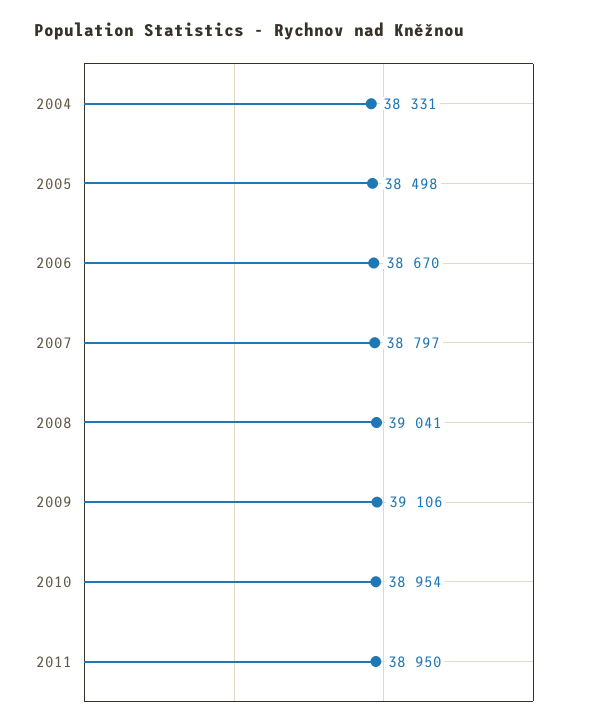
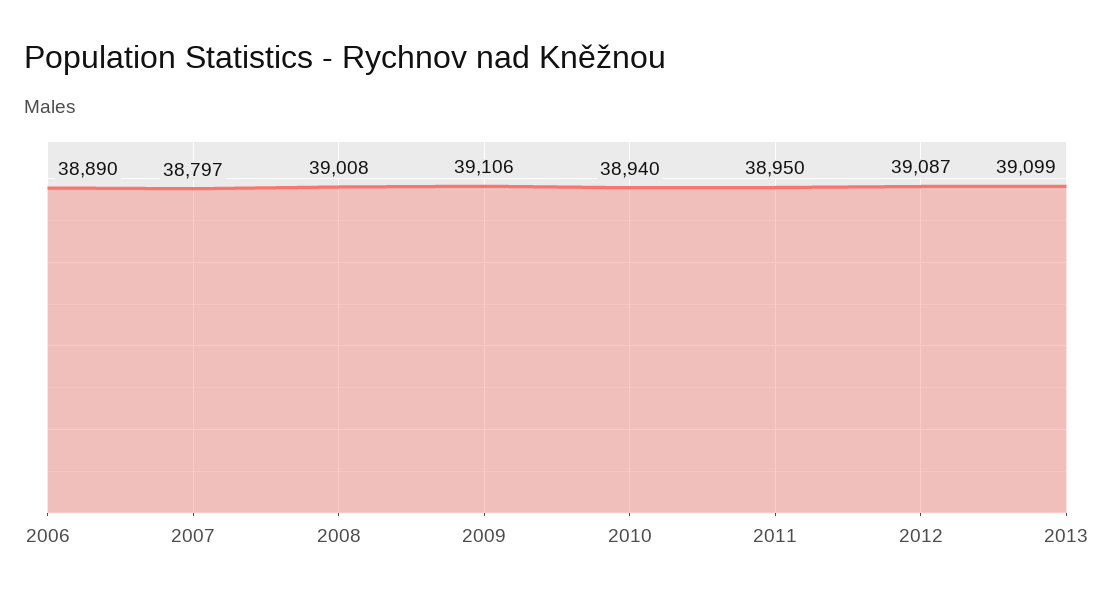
2004: 38331 -> none
2005: 38498 -> none
2006: 38670 -> 38890
2008: 39041 -> 39008
2010: 38954 -> 38940
2012: none -> 39087
2013: none -> 39099

